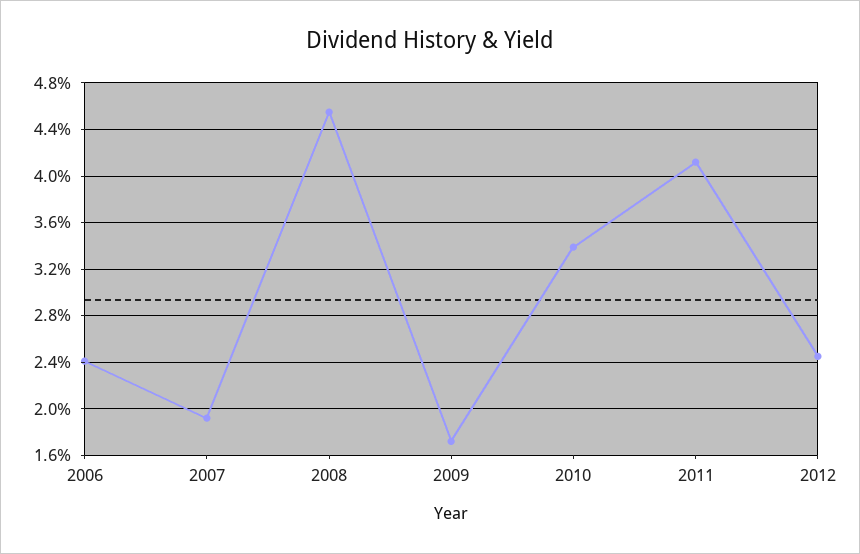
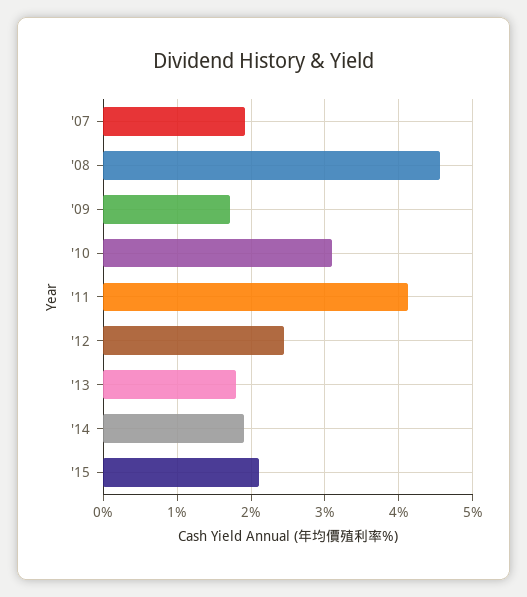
2006: 2.4 -> none
2010: 3.4 -> 3.1
'13: none -> 1.8
'14: none -> 1.9
'15: none -> 2.1

